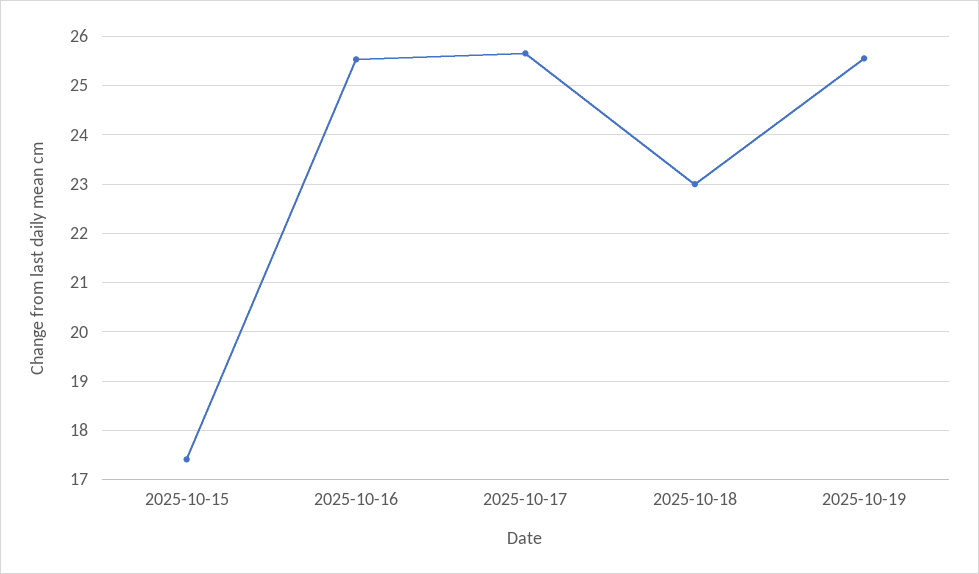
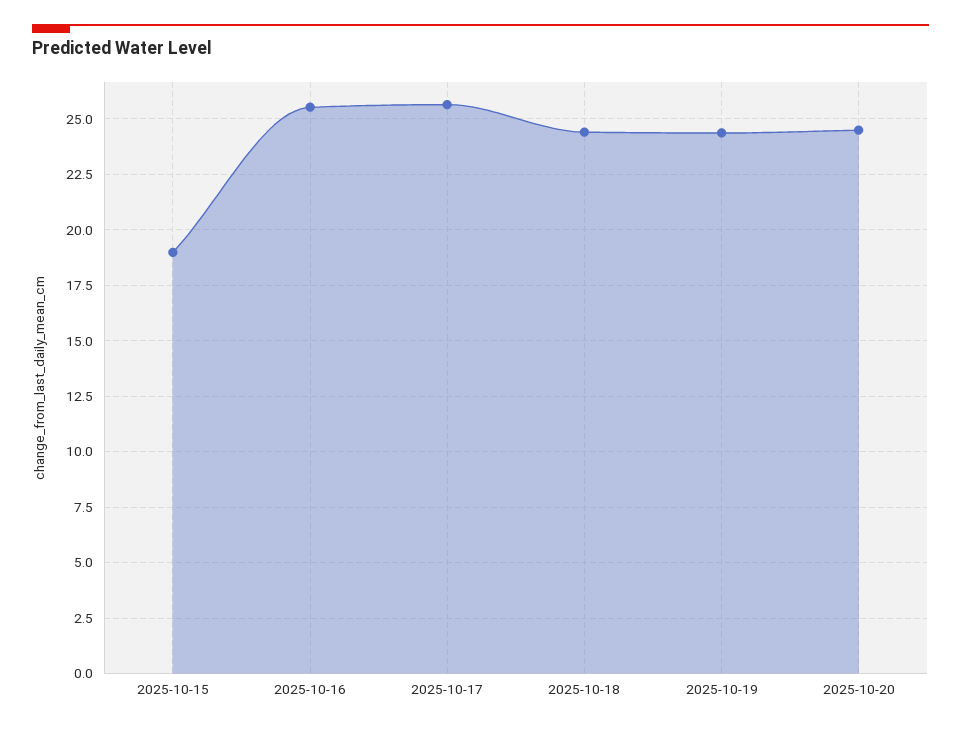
2025-10-15: 17.4 -> 19
2025-10-18: 23 -> 24.5
2025-10-19: 25.6 -> 24.5
2025-10-20: none -> 24.5

